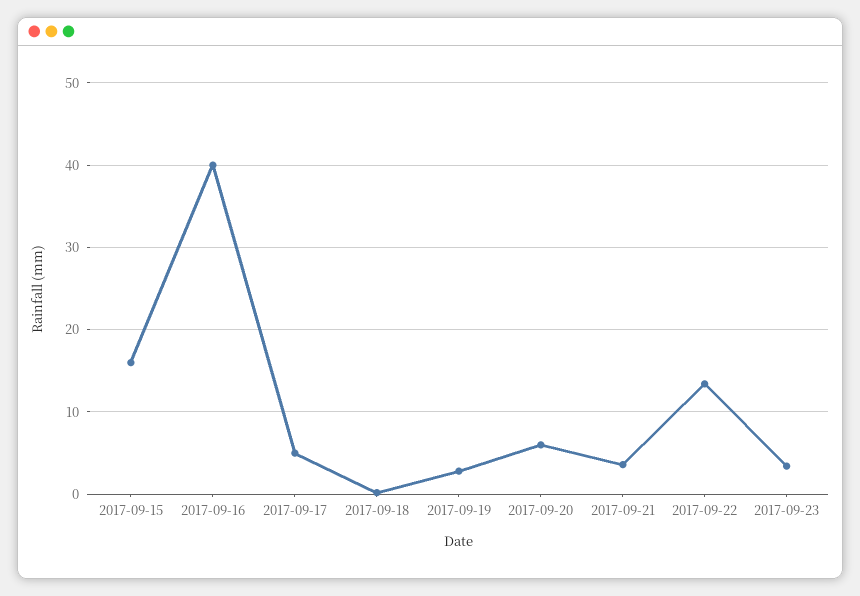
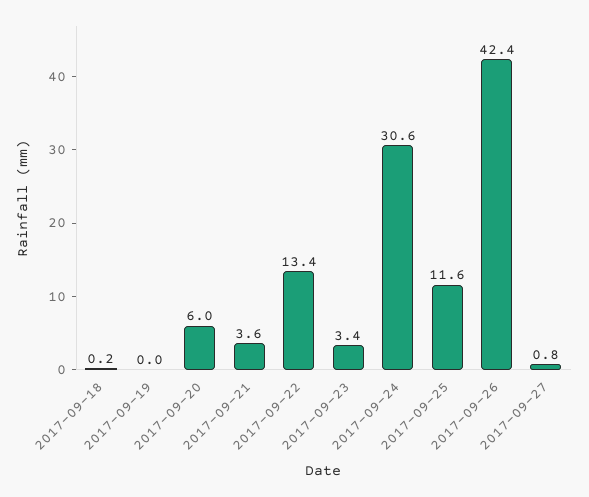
2017-09-15: 16 -> none
2017-09-16: 40 -> none
2017-09-17: 5 -> none
2017-09-19: 3 -> 0
2017-09-24: none -> 30.6
2017-09-25: none -> 11.6
2017-09-26: none -> 42.4
2017-09-27: none -> 0.8

